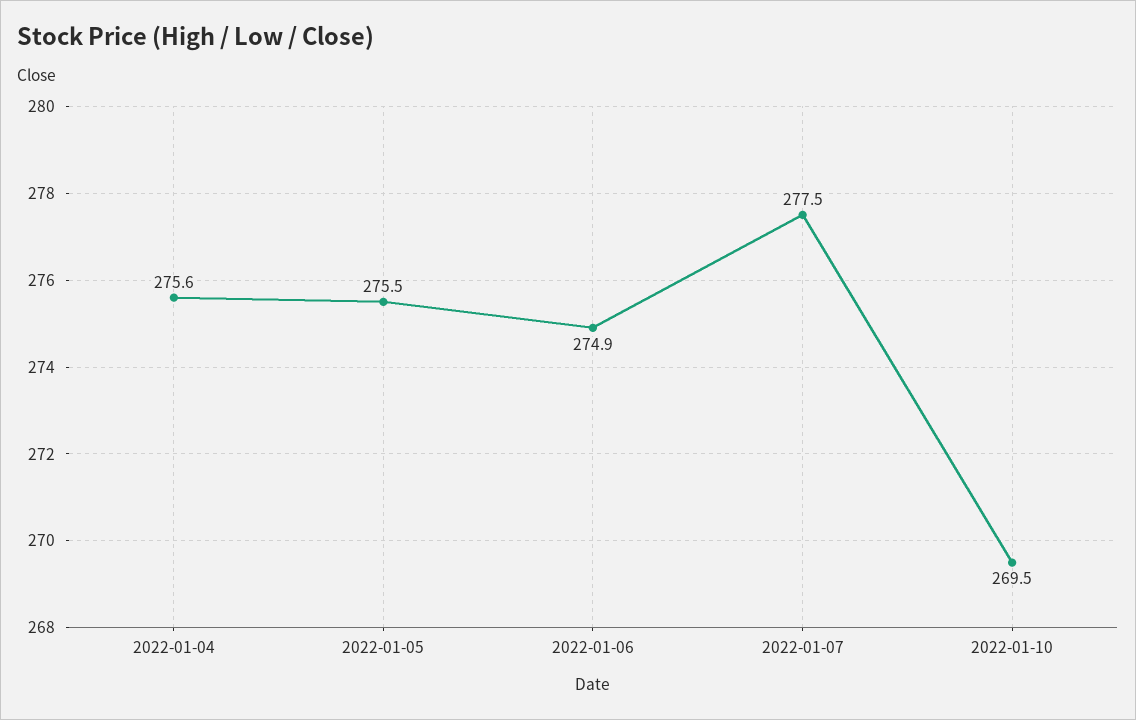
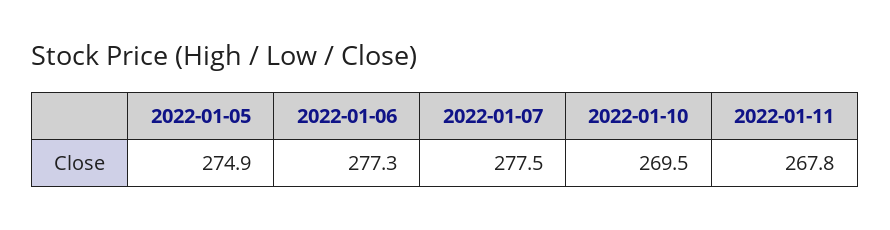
2022-01-04: 275.6 -> none
2022-01-05: 275.5 -> 274.9
2022-01-06: 274.9 -> 277.3
2022-01-11: none -> 267.8

